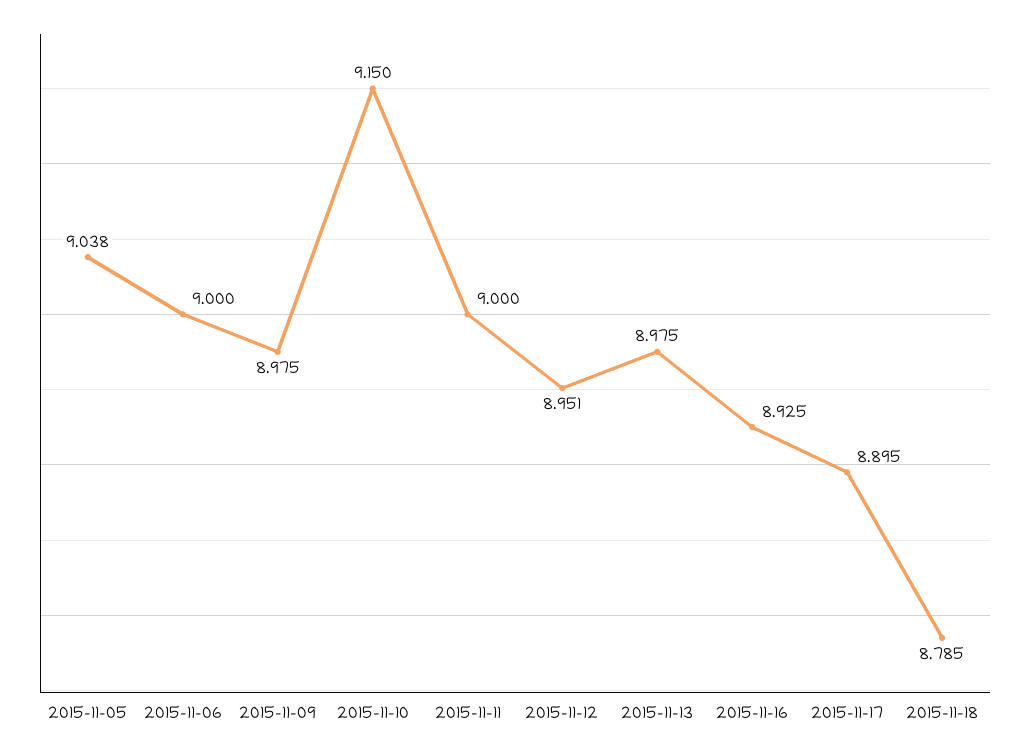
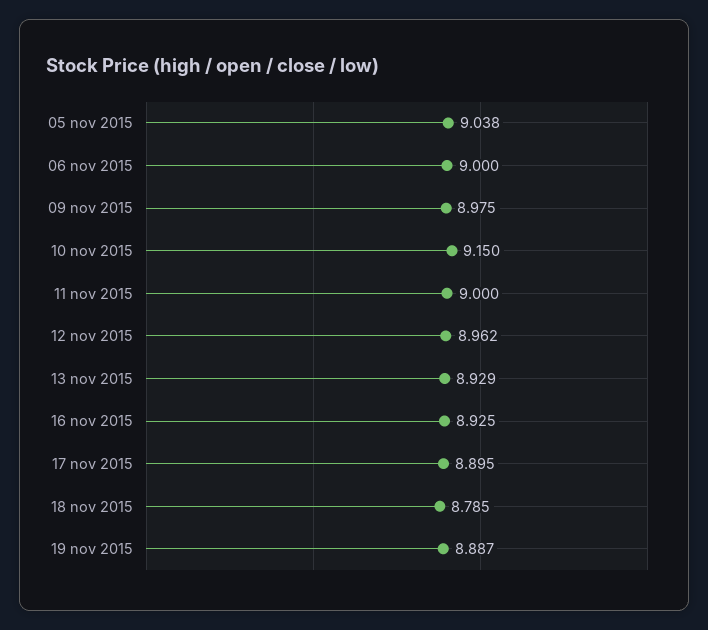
2015-11-12: 8.951 -> 8.962
2015-11-13: 8.975 -> 8.929
19 nov 2015: none -> 8.887

